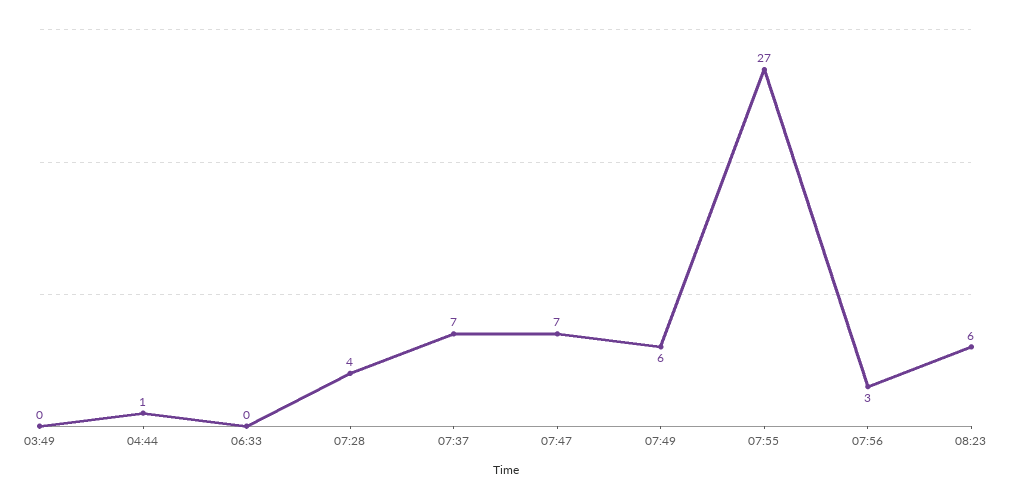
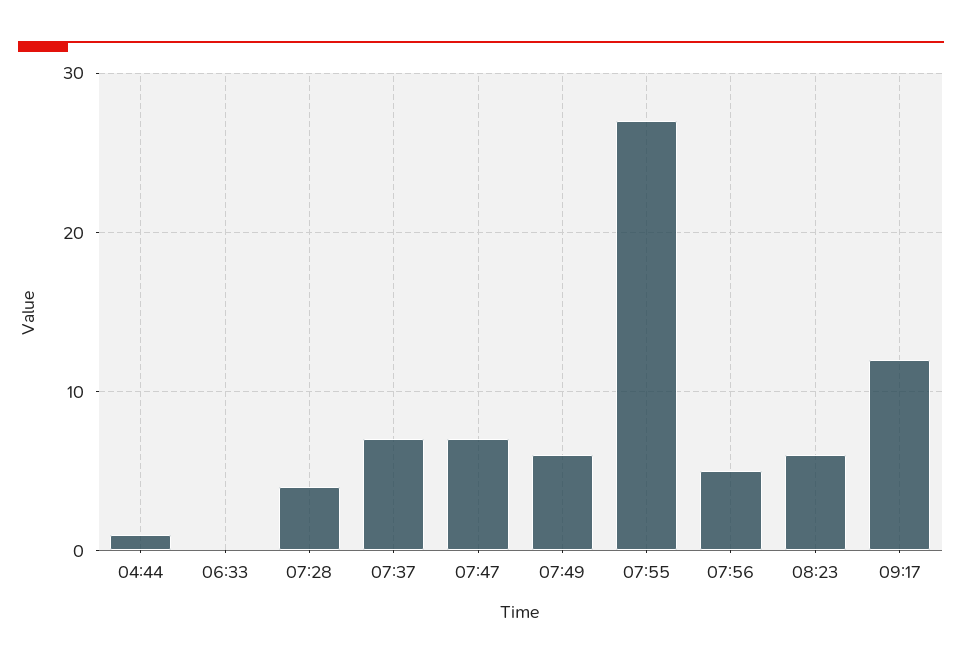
03:49: 0 -> none
07:56: 3 -> 5
09:17: none -> 12

